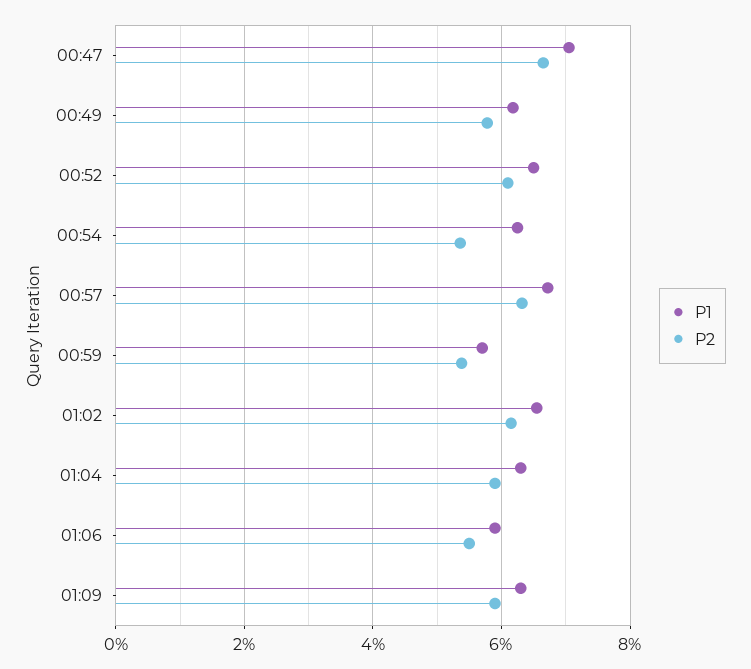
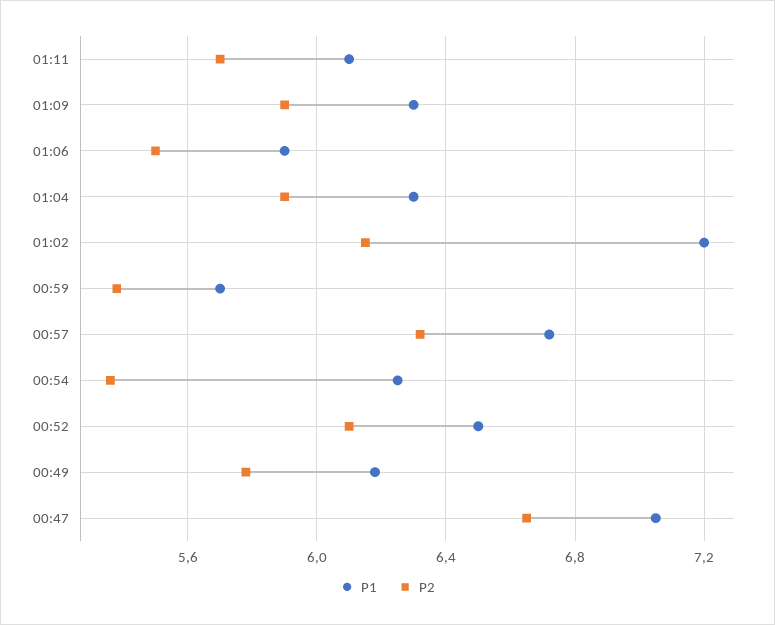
P1, 01:02: 6.6 -> 7.2
P1, 01:11: none -> 6.1
P2, 01:11: none -> 5.7

